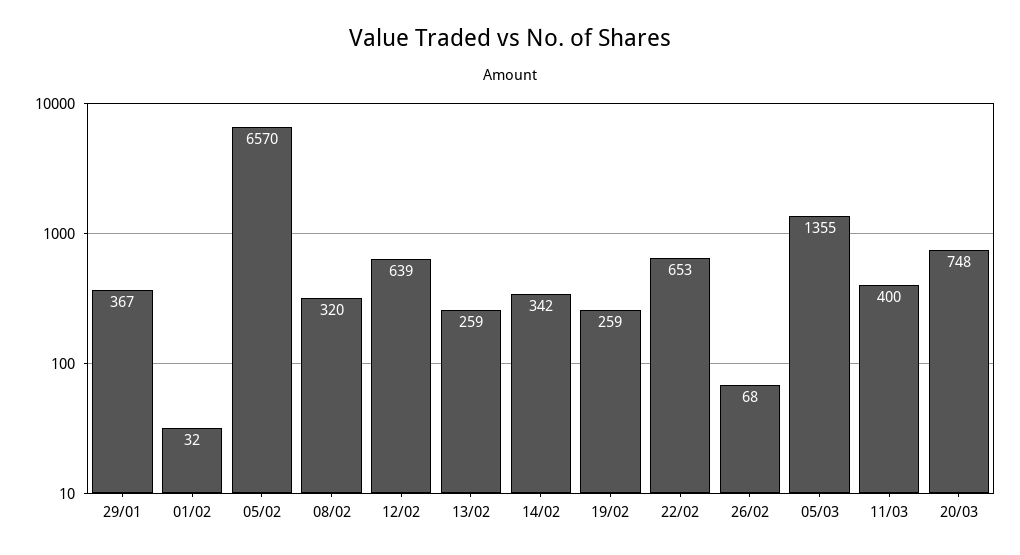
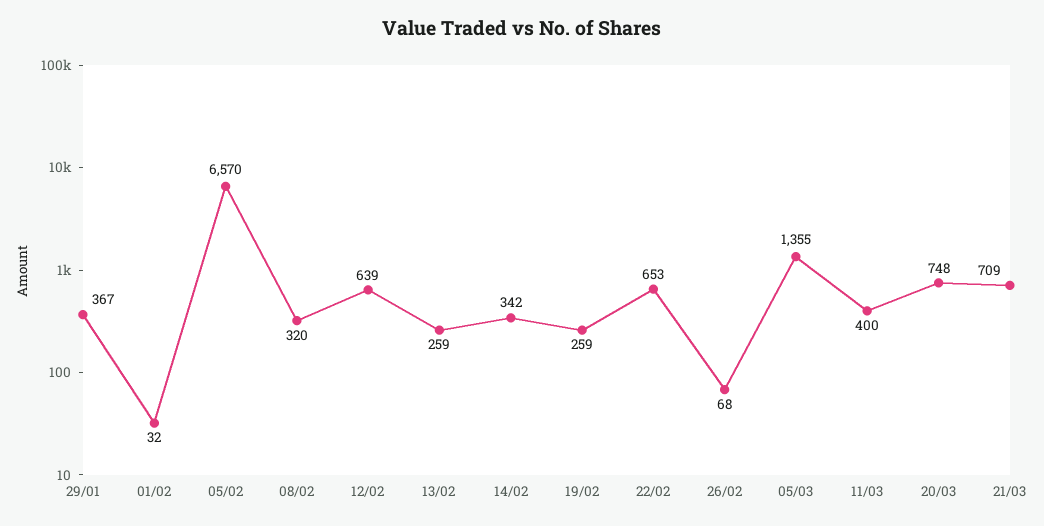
21/03: none -> 709

